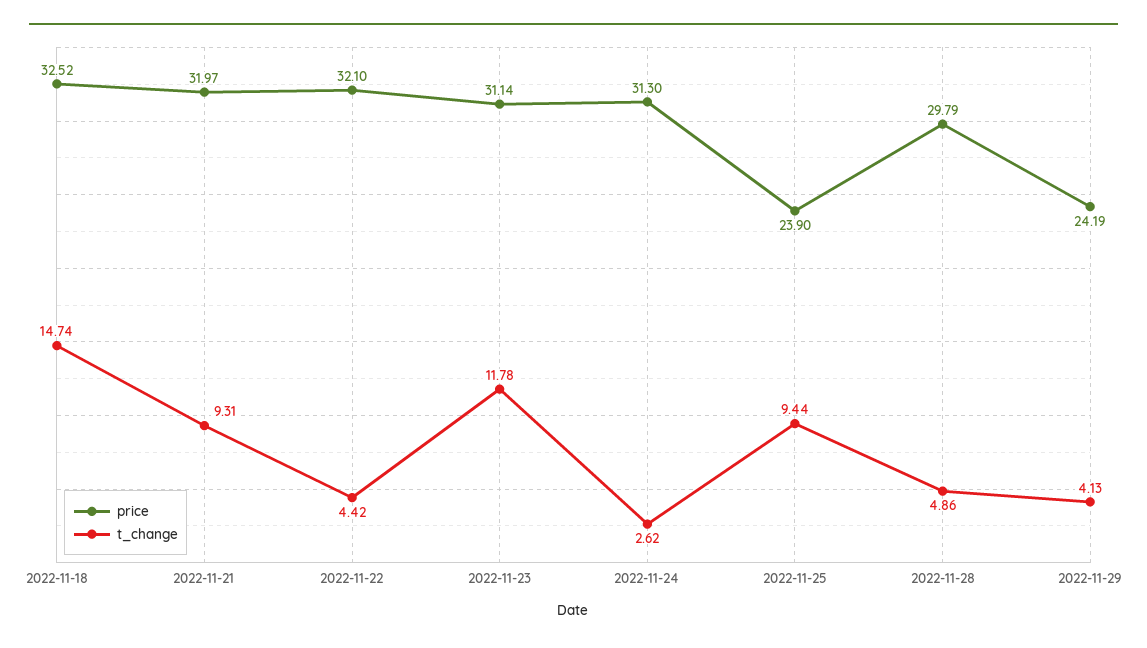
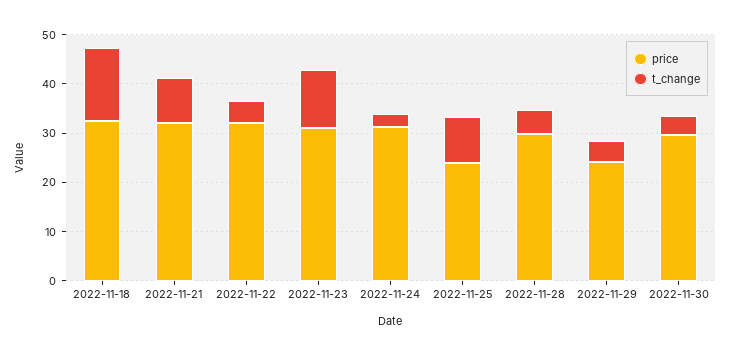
price, 2022-11-30: none -> 30
t_change, 2022-11-30: none -> 4

